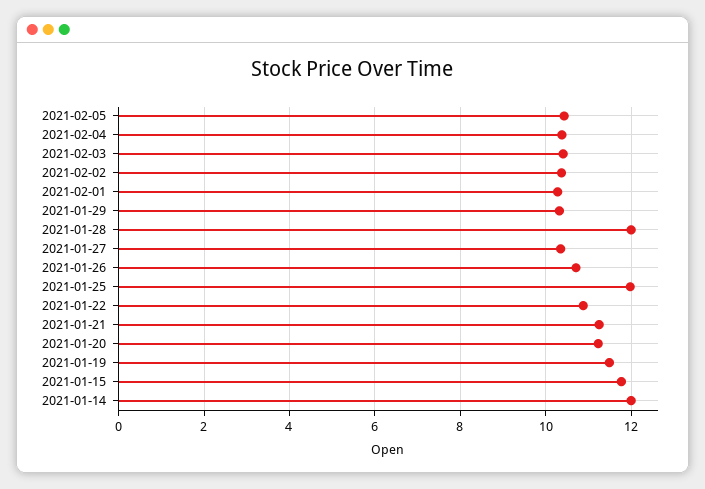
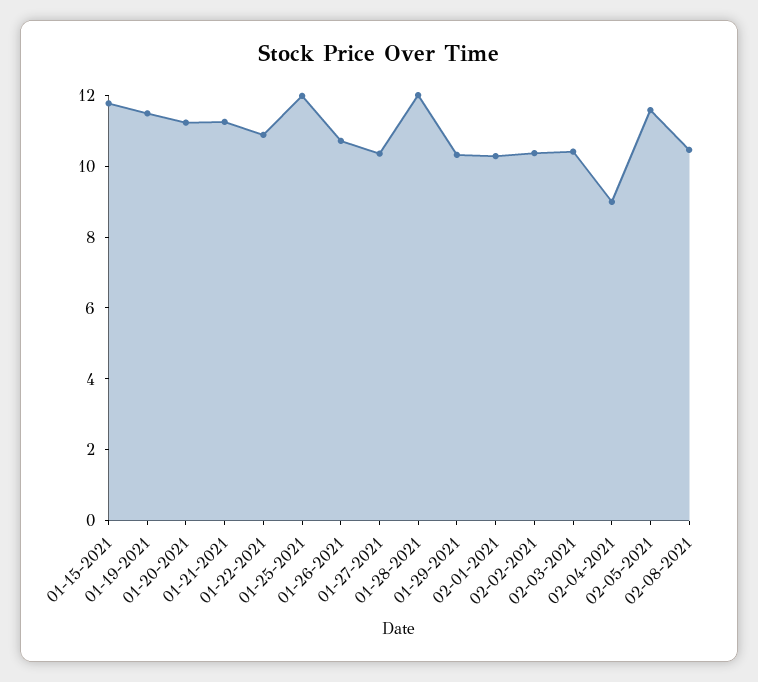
2021-02-05: 10.4 -> 11.5
2021-02-04: 10.4 -> 9
2021-01-14: 12 -> none
02-08-2021: none -> 10.5

